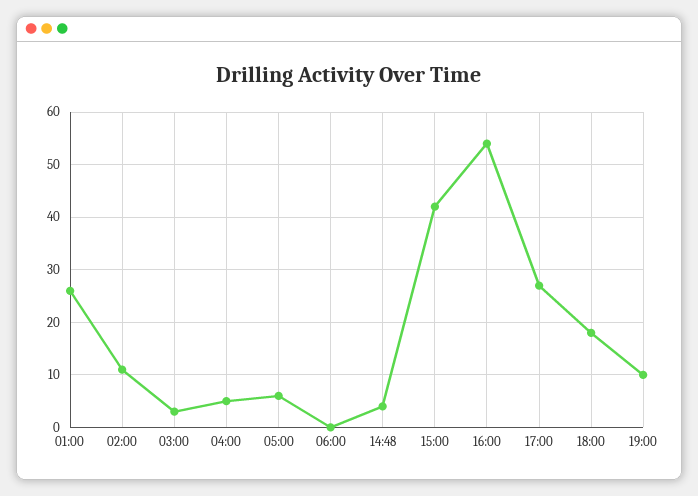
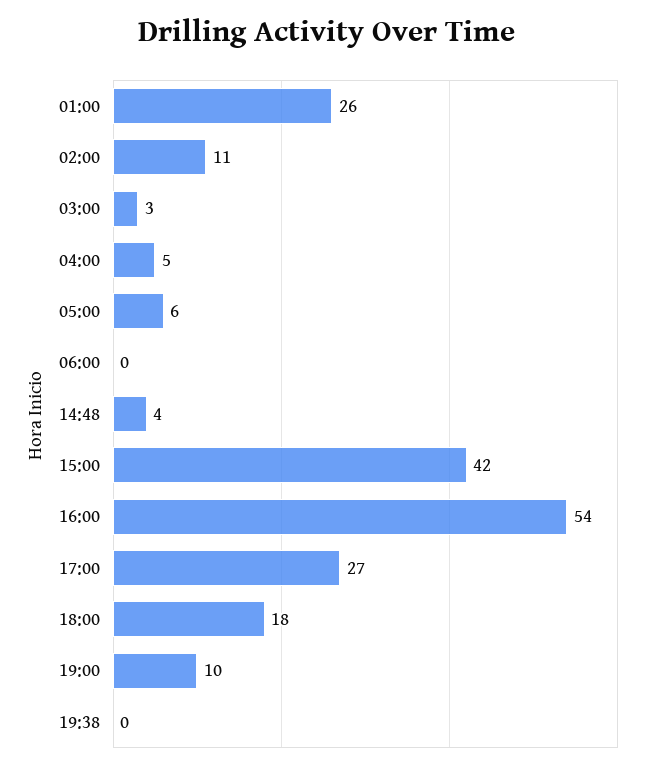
19:38: none -> 0

